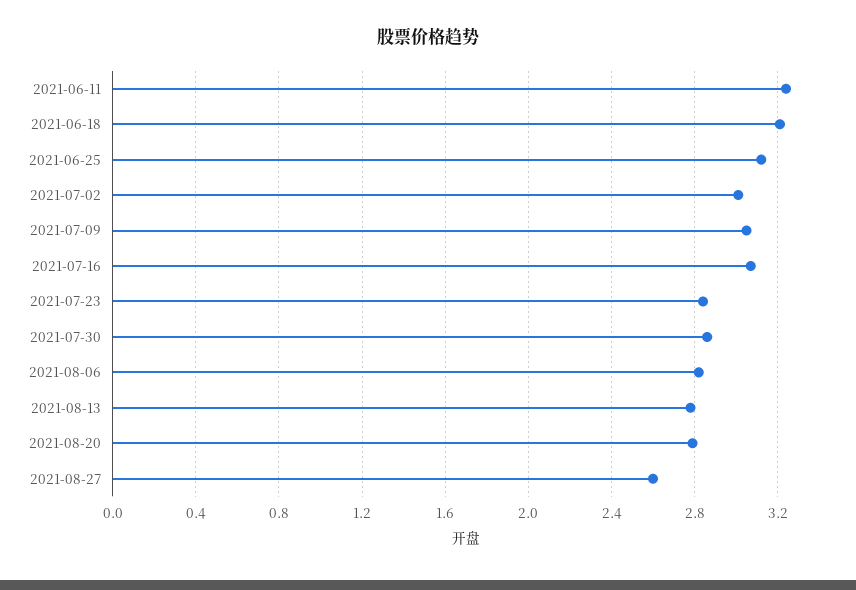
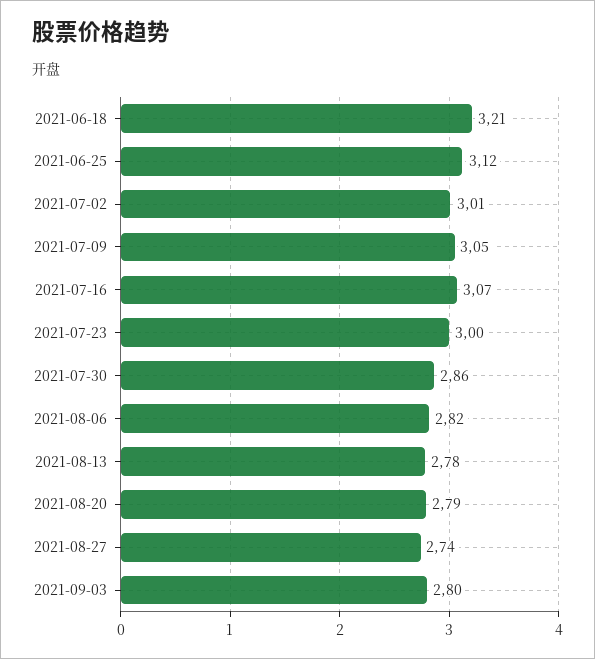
2021-06-11: 3.25 -> none
2021-07-23: 2.85 -> 3
2021-08-27: 2.6 -> 2.74
2021-09-03: none -> 2.8

